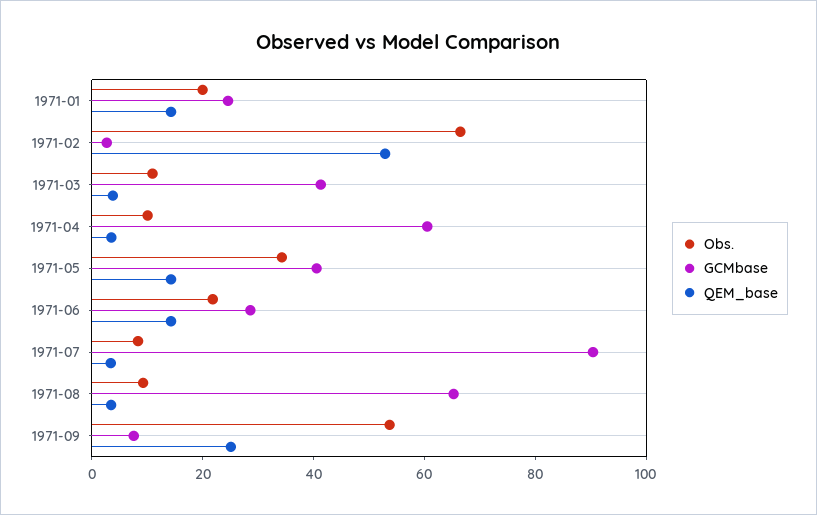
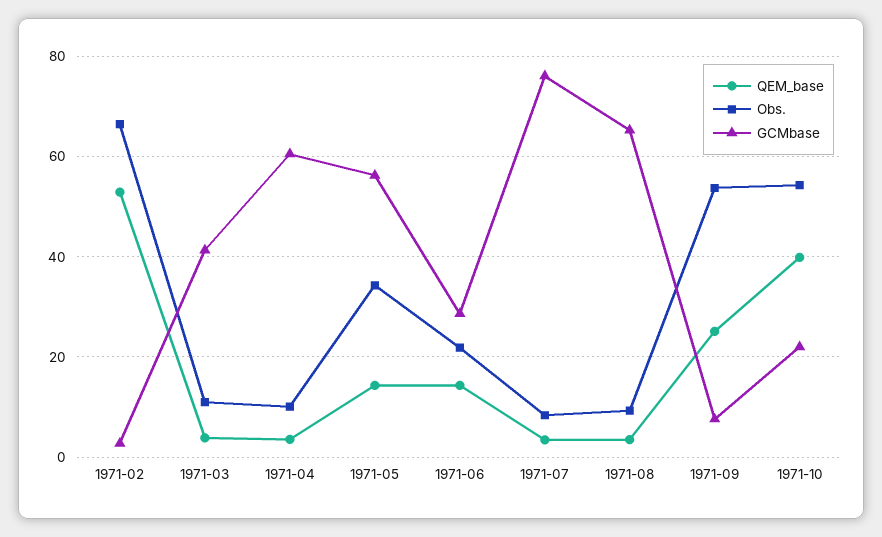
Obs., 1971-01: 20 -> none
GCMbase, 1971-01: 25 -> none
QEM_base, 1971-01: 15 -> none
GCMbase, 1971-05: 40 -> 56
GCMbase, 1971-07: 90 -> 76
QEM_base, 1971-10: none -> 40
Obs., 1971-10: none -> 54
GCMbase, 1971-10: none -> 22

